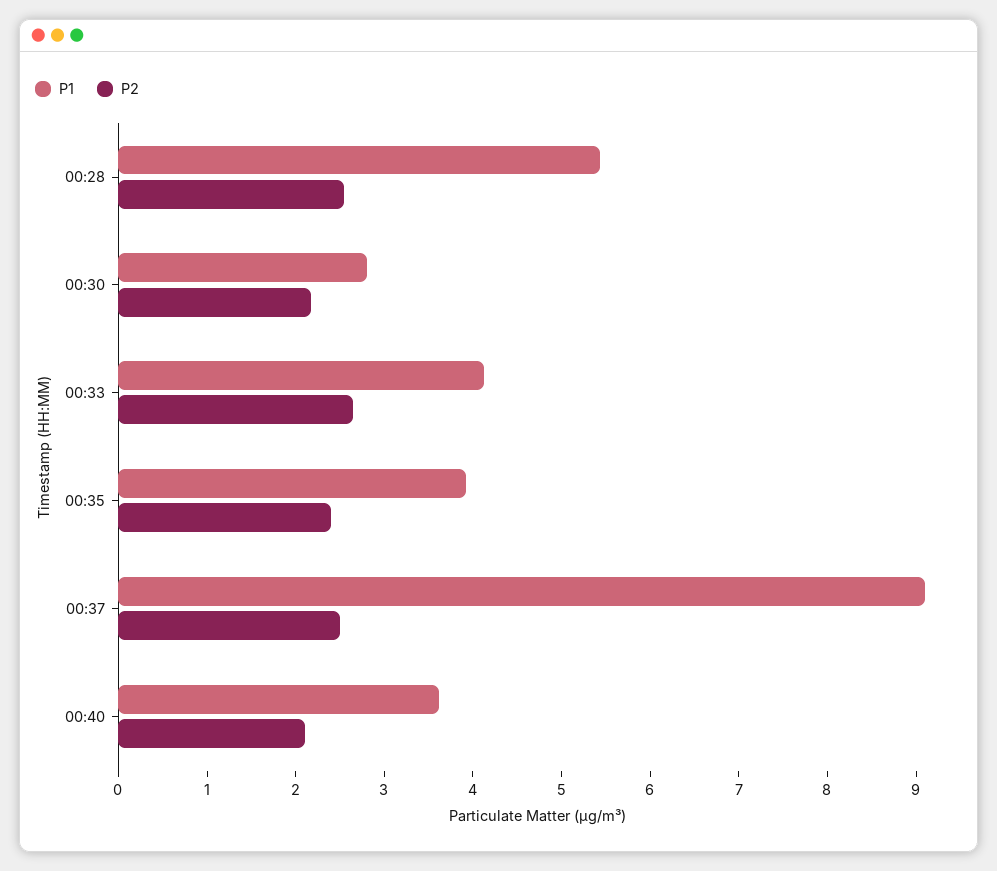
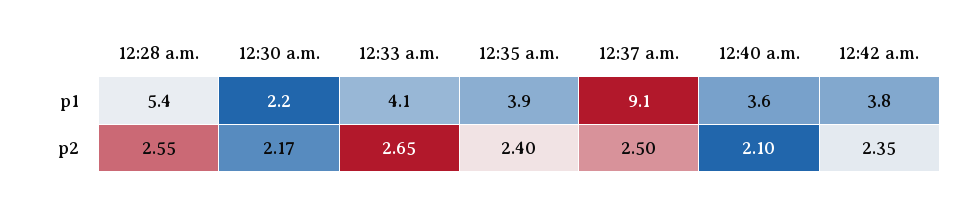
P1, 00:30: 2.8 -> 2.2
P1, 12:42 a.m.: none -> 3.8
P2, 12:42 a.m.: none -> 2.35

